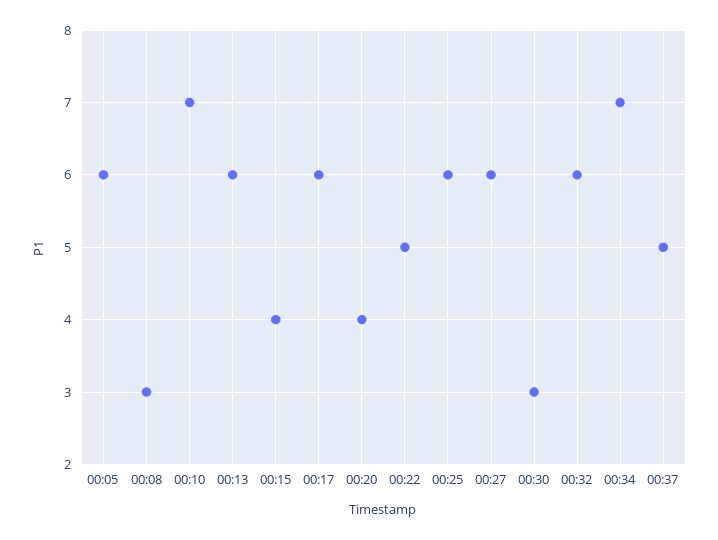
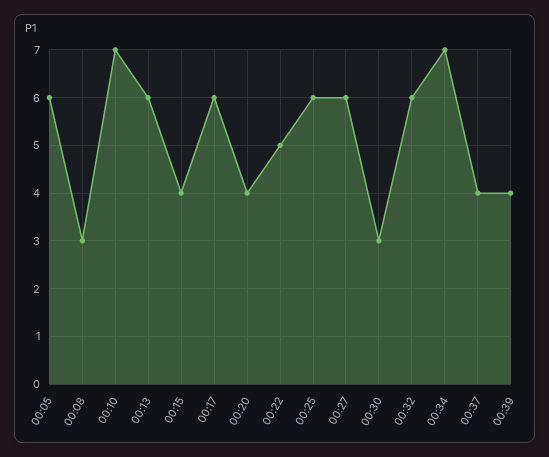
00:37: 5 -> 4
00:39: none -> 4

